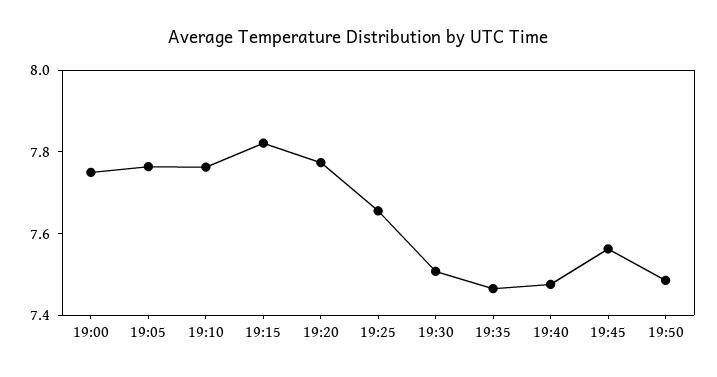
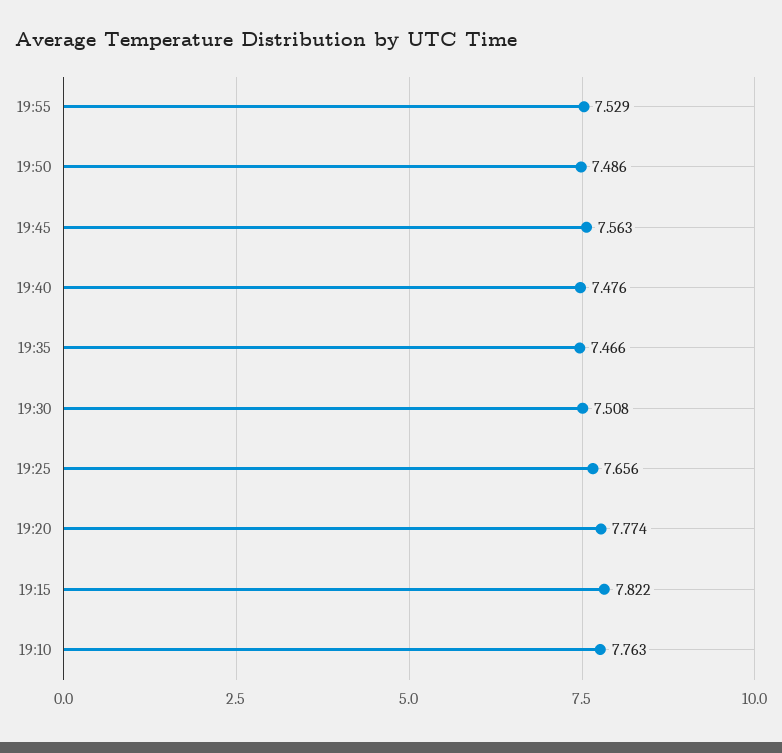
19:00: 7.75 -> none
19:05: 7.75 -> none
19:55: none -> 7.529

